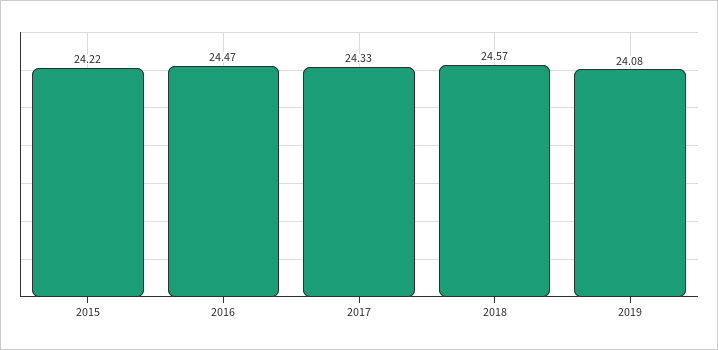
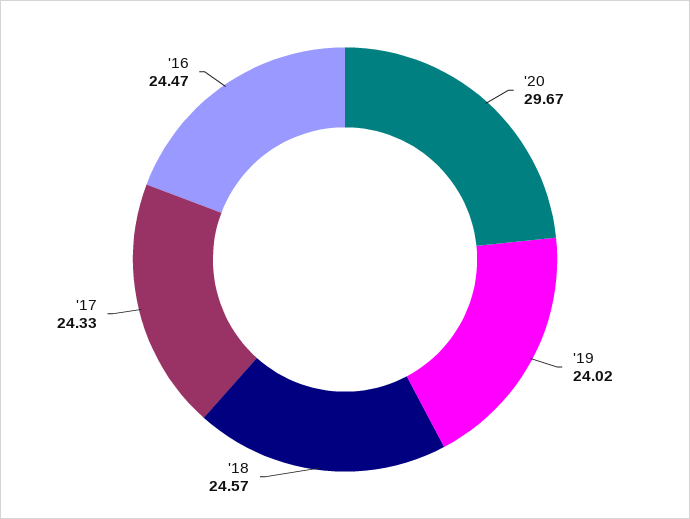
2015: 24.22 -> none
2019: 24.08 -> 24.02
'20: none -> 29.67

